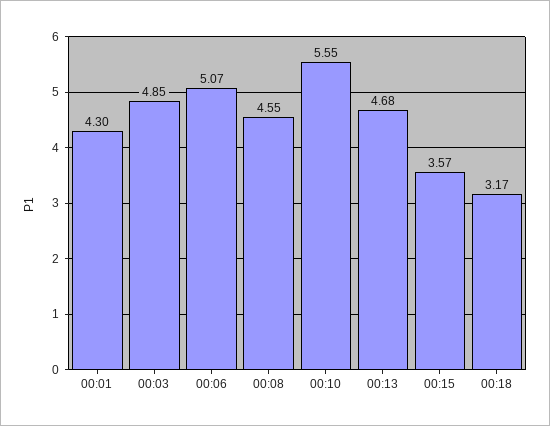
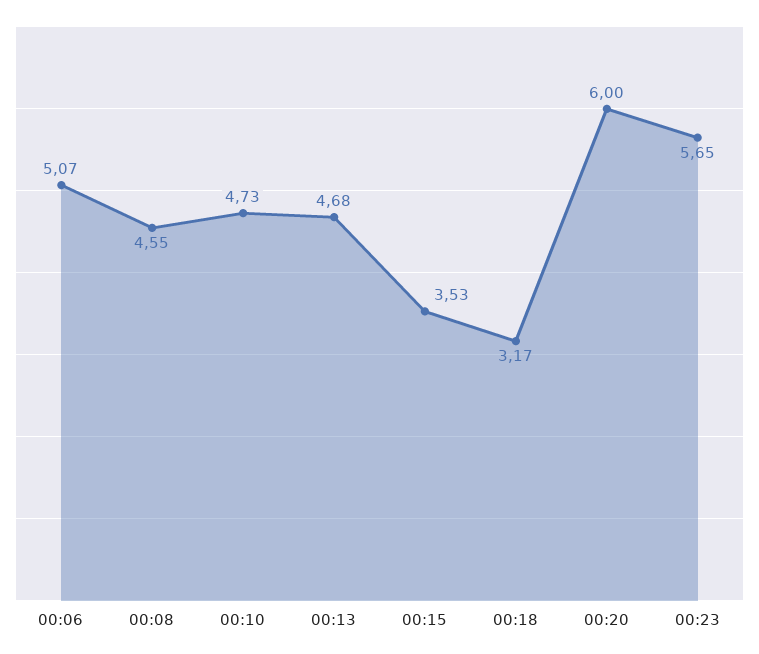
00:01: 4.3 -> none
00:03: 4.85 -> none
00:10: 5.55 -> 4.73
00:15: 3.57 -> 3.53
00:20: none -> 6
00:23: none -> 5.65

